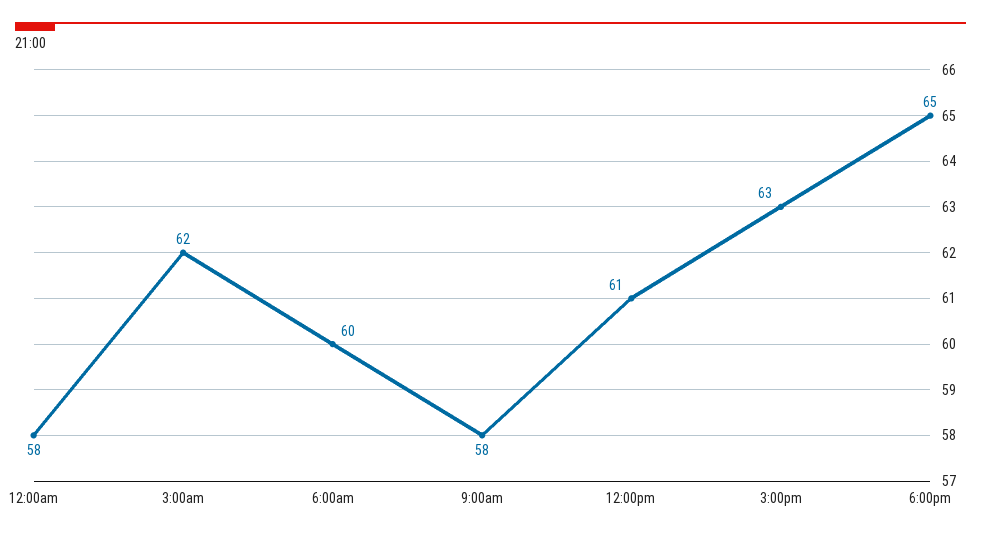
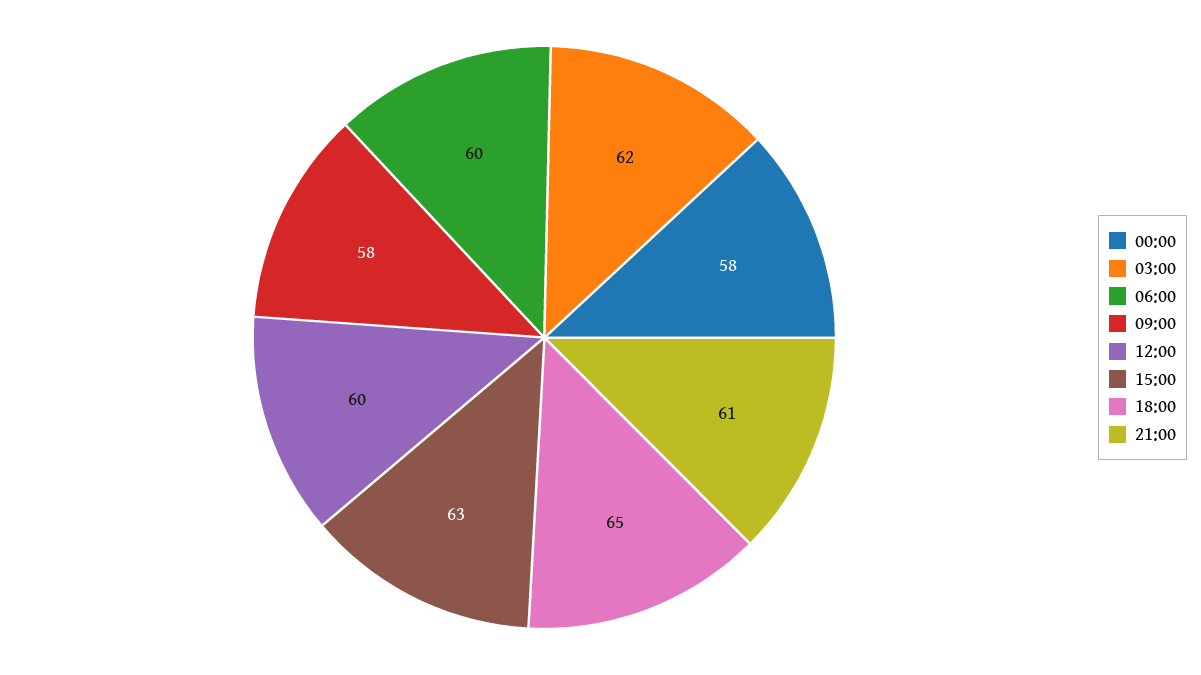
12:00pm: 61 -> 60
21:00: none -> 61

